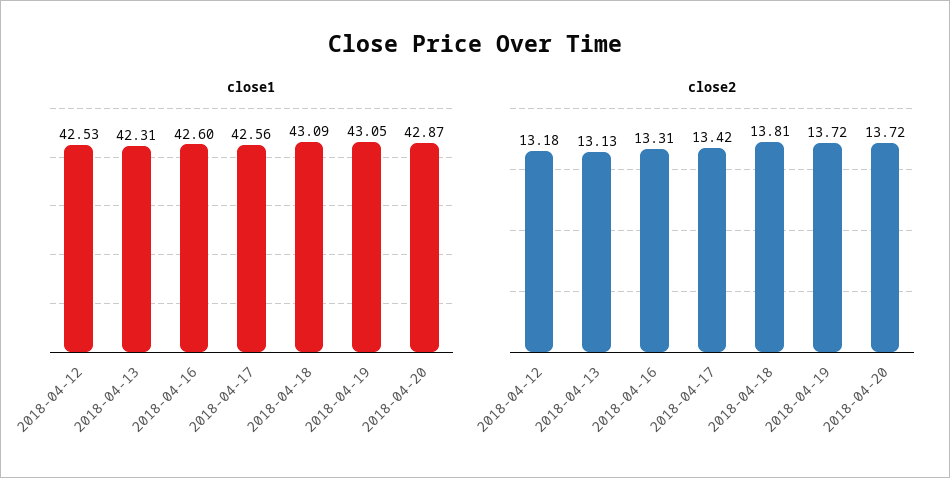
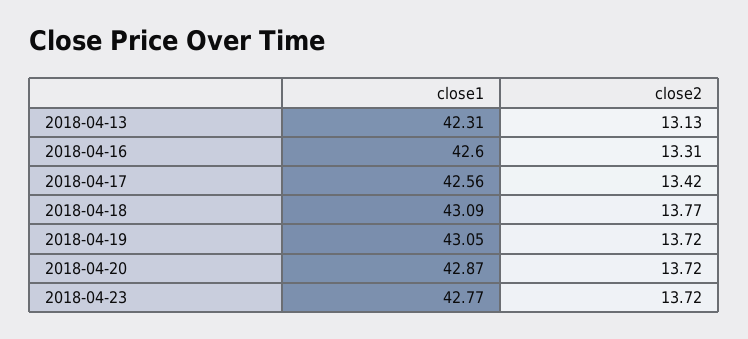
close1, 2018-04-12: 42.53 -> none
close2, 2018-04-12: 13.18 -> none
close2, 2018-04-18: 13.81 -> 13.77
close1, 2018-04-23: none -> 42.77
close2, 2018-04-23: none -> 13.72

